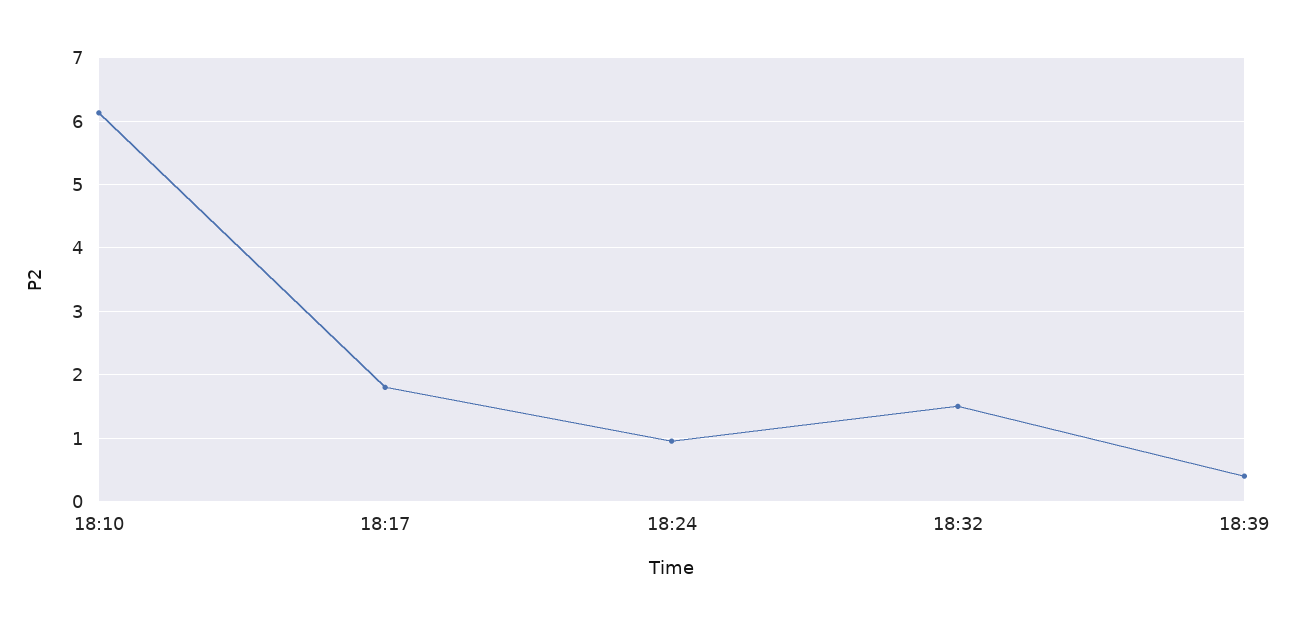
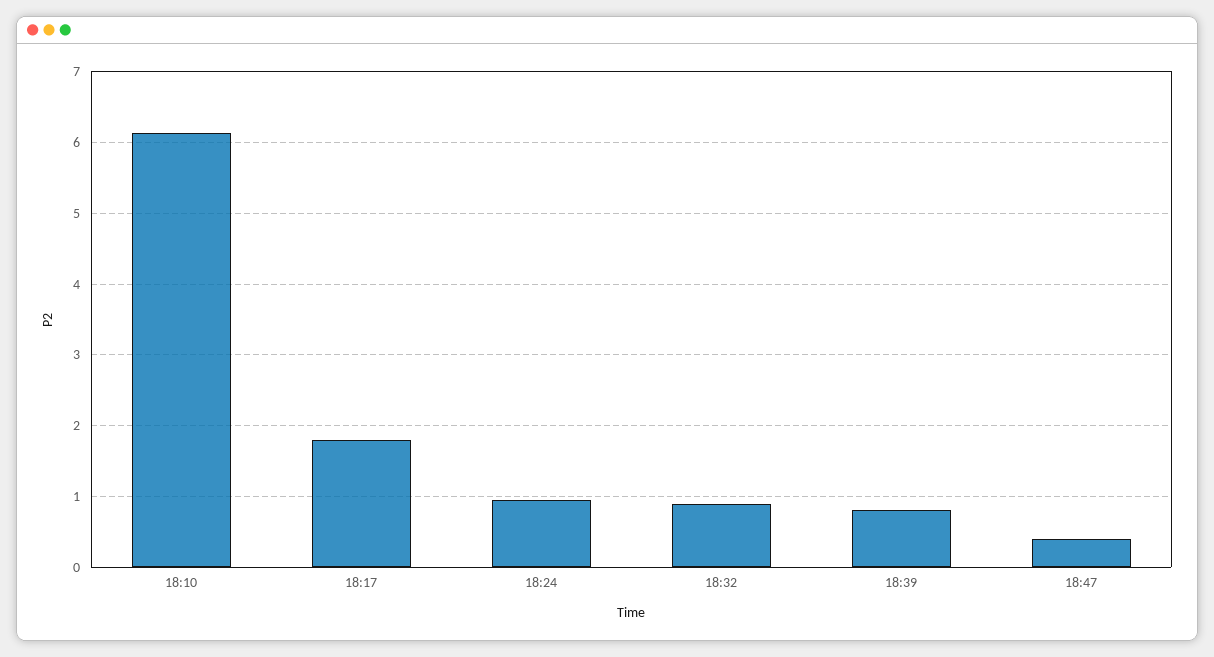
18:32: 1.5 -> 0.9
18:39: 0.4 -> 0.8
18:47: none -> 0.4

